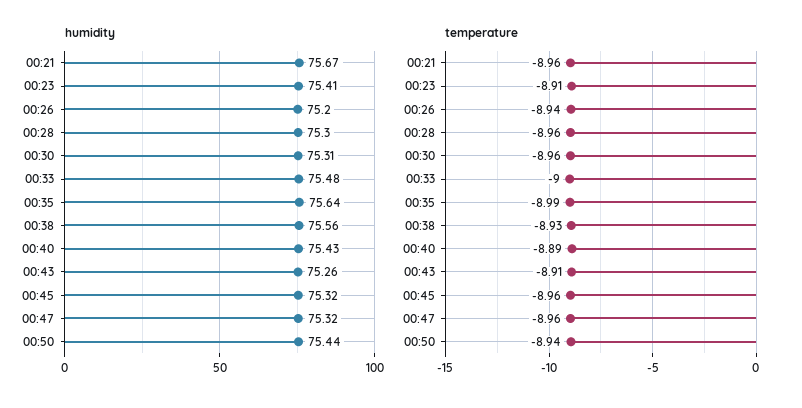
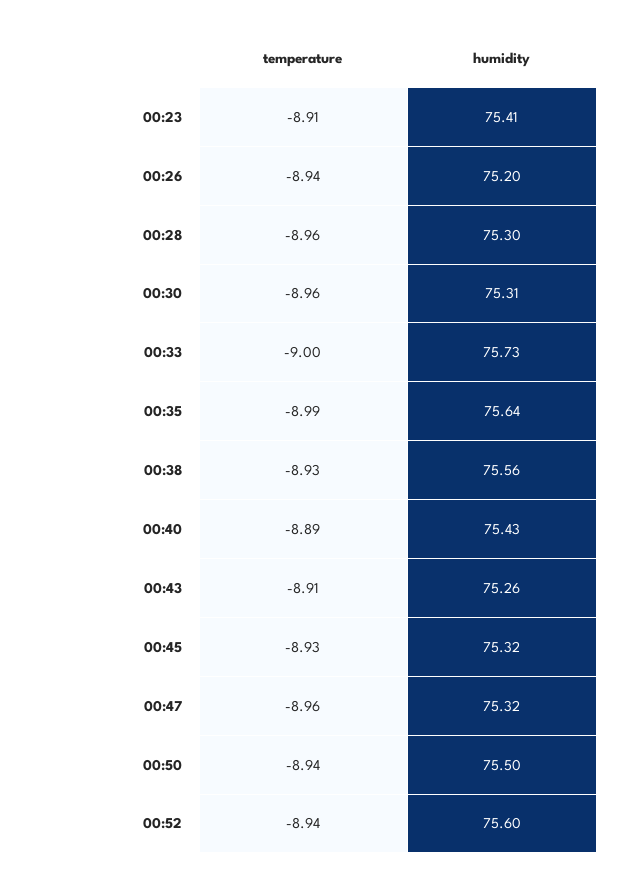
humidity, 00:21: 75.67 -> none
humidity, 00:33: 75.48 -> 75.73
humidity, 00:50: 75.44 -> 75.5
temperature, 00:21: -8.96 -> none
temperature, 00:45: -8.96 -> -8.93
temperature, 00:52: none -> -8.94
humidity, 00:52: none -> 75.6

